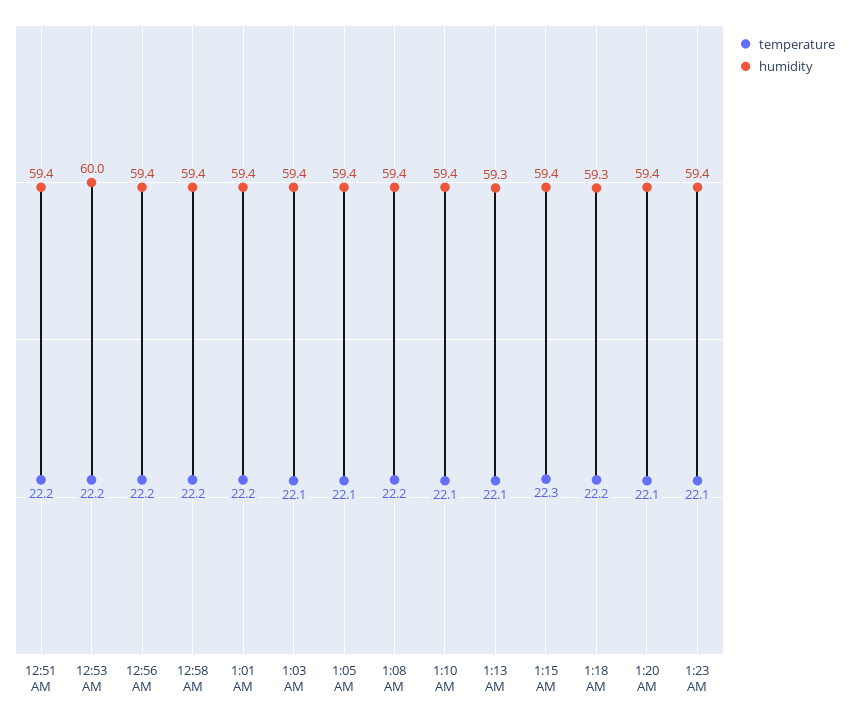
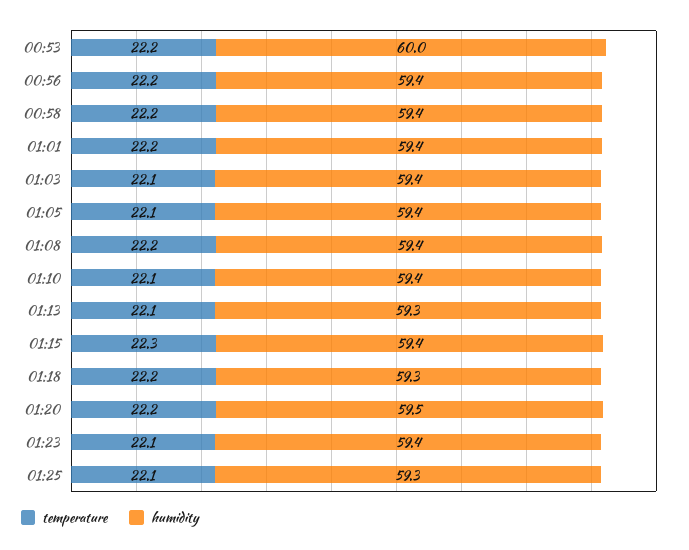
temperature, 12:51 AM: 22.2 -> none
humidity, 12:51 AM: 59.4 -> none
temperature, 1:20 AM: 22.1 -> 22.2
humidity, 1:20 AM: 59.4 -> 59.5
temperature, 01:25: none -> 22.1
humidity, 01:25: none -> 59.3

